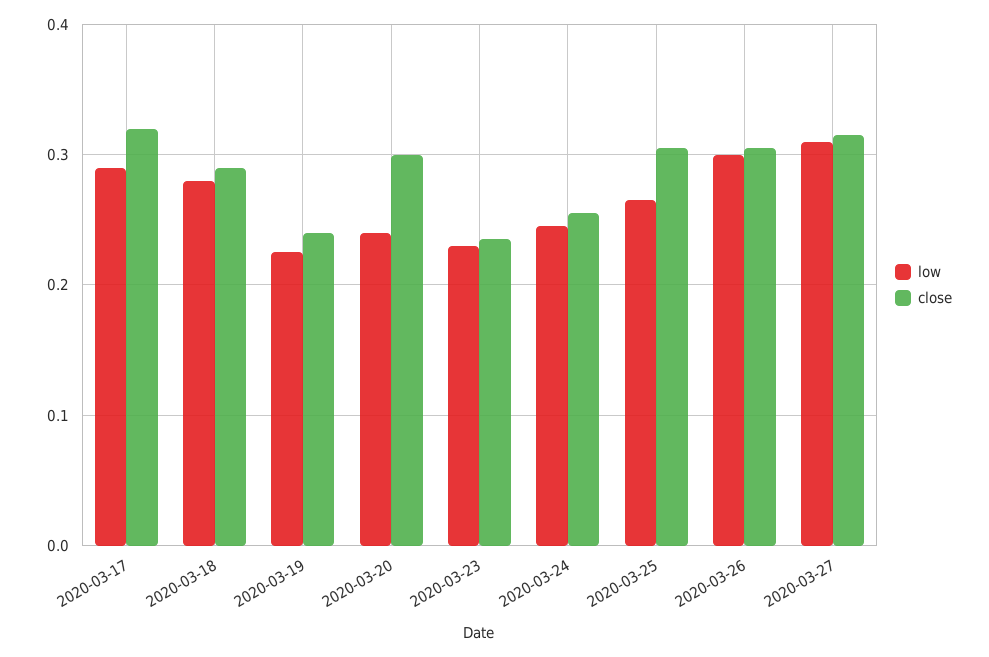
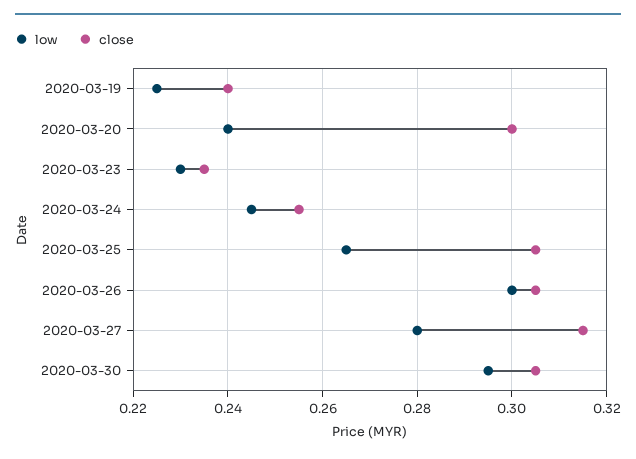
low, 2020-03-17: 0.29 -> none
close, 2020-03-17: 0.32 -> none
low, 2020-03-18: 0.28 -> none
close, 2020-03-18: 0.29 -> none
low, 2020-03-27: 0.31 -> 0.28
low, 2020-03-30: none -> 0.295
close, 2020-03-30: none -> 0.305

